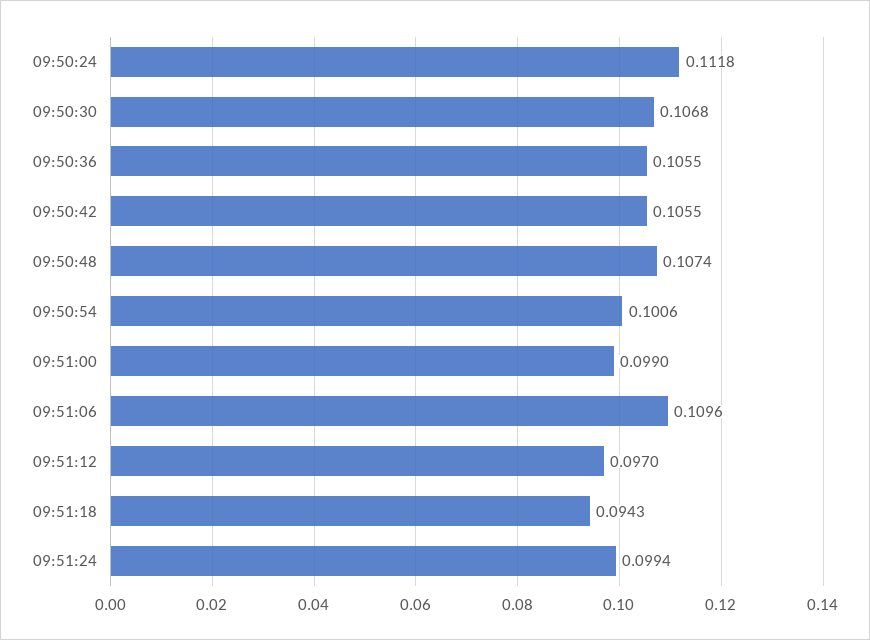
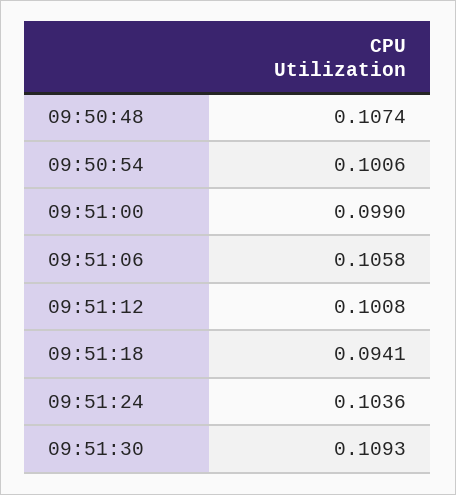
09:50:24: 0.1118 -> none
09:50:30: 0.1068 -> none
09:50:36: 0.1055 -> none
09:50:42: 0.1055 -> none
09:51:06: 0.1096 -> 0.1058
09:51:12: 0.097 -> 0.1008
09:51:18: 0.0943 -> 0.0941
09:51:24: 0.0994 -> 0.1036
09:51:30: none -> 0.1093

